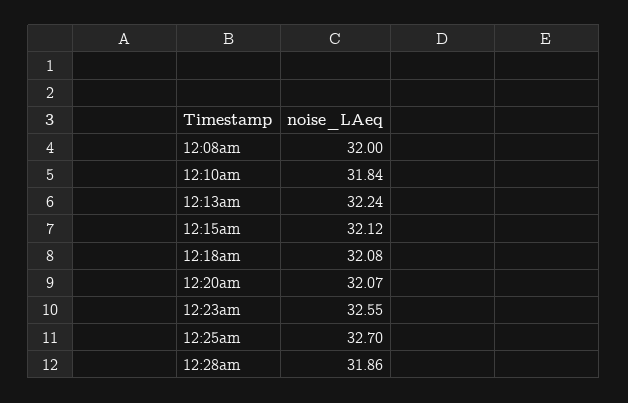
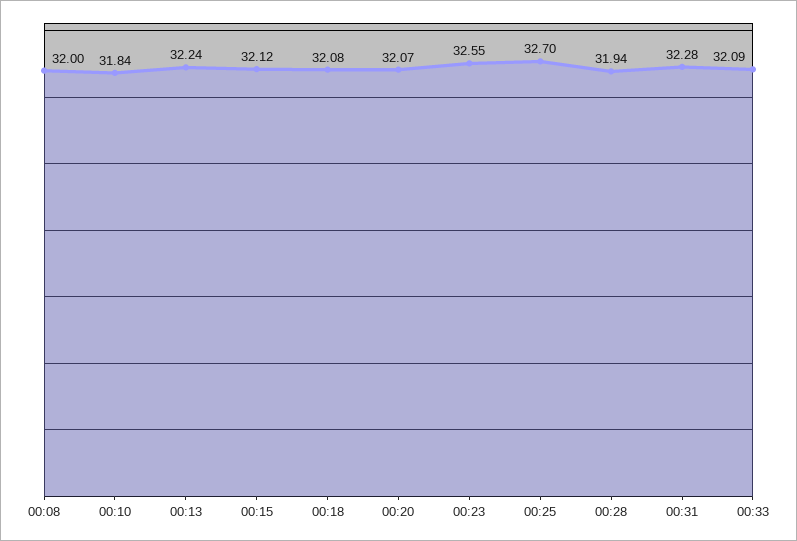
12:28am: 31.86 -> 31.94
00:31: none -> 32.28
00:33: none -> 32.09

